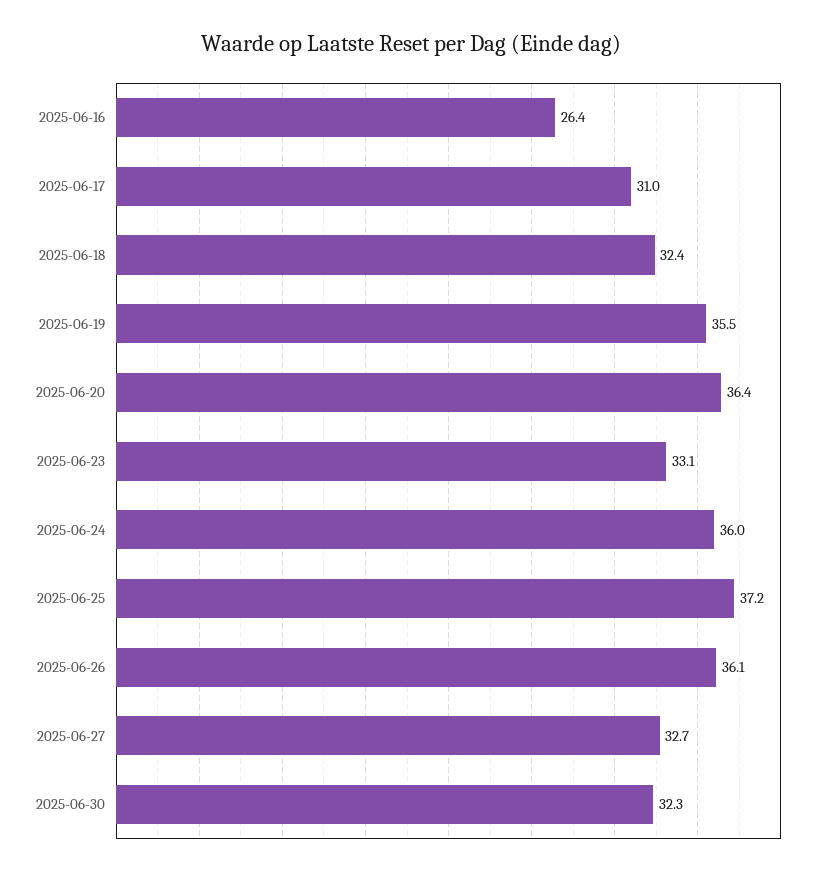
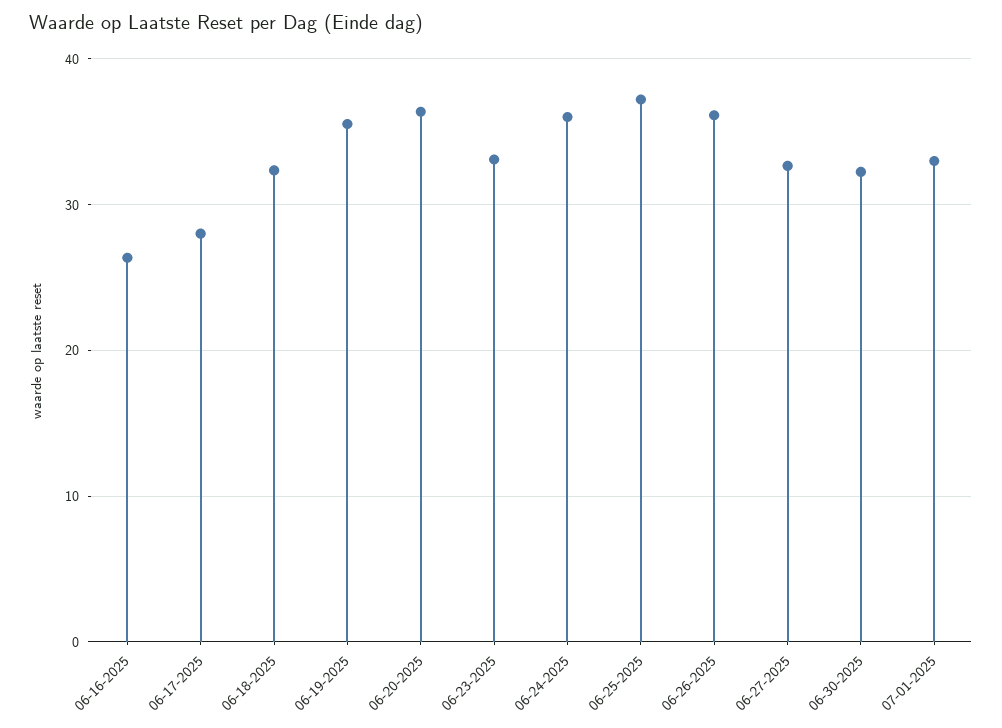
2025-06-17: 31 -> 28
07-01-2025: none -> 33

